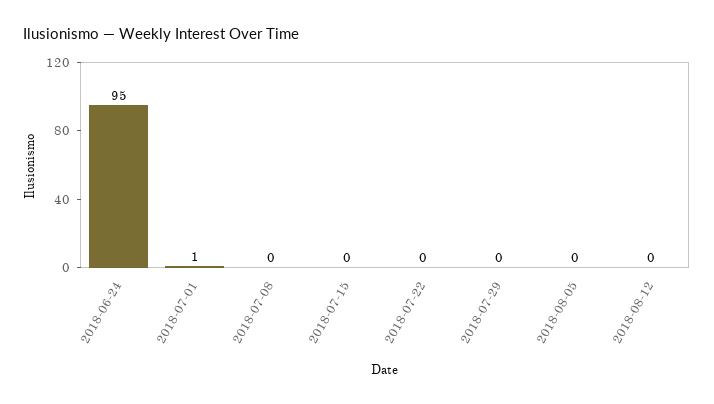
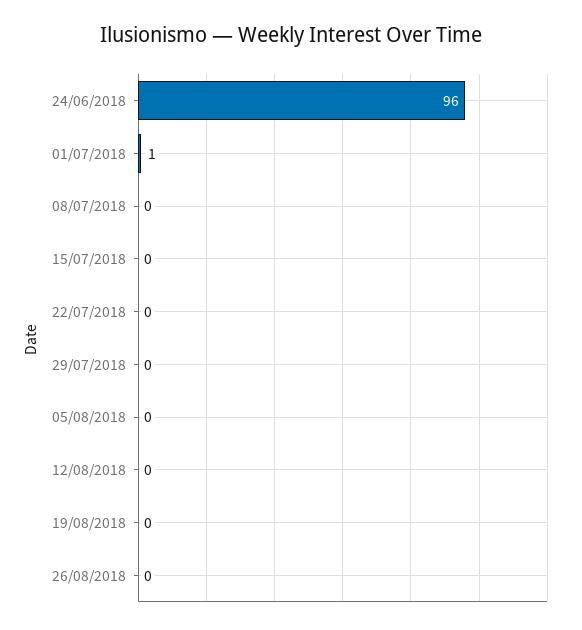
2018-06-24: 95 -> 96
19/08/2018: none -> 0
26/08/2018: none -> 0

